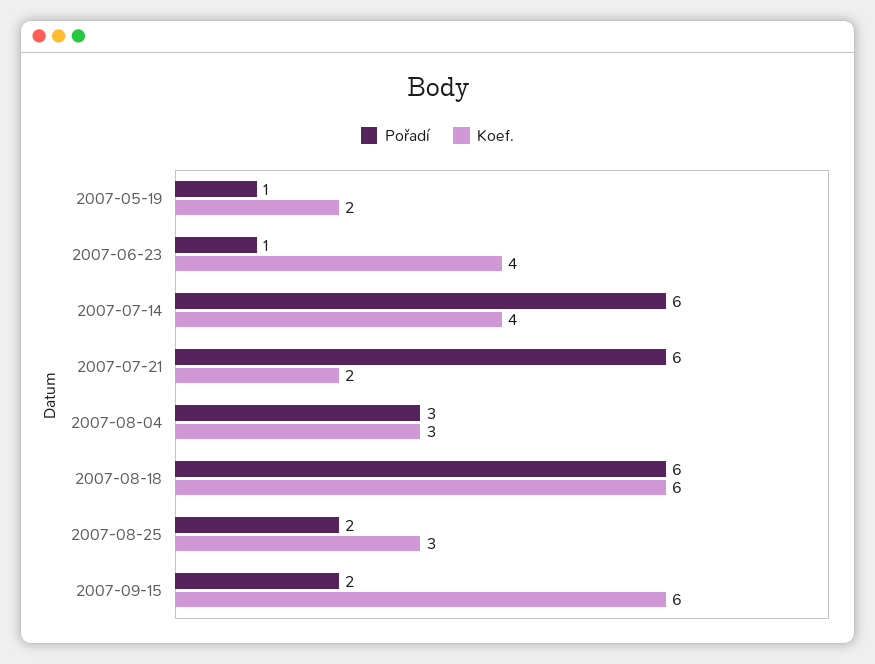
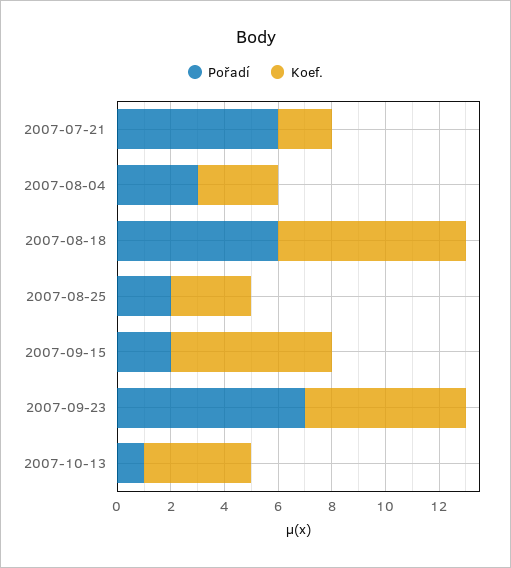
Pořadí, 2007-05-19: 1 -> none
Koef., 2007-05-19: 2 -> none
Pořadí, 2007-06-23: 1 -> none
Koef., 2007-06-23: 4 -> none
Pořadí, 2007-07-14: 6 -> none
Koef., 2007-07-14: 4 -> none
Koef., 2007-08-18: 6 -> 7
Pořadí, 2007-09-23: none -> 7
Koef., 2007-09-23: none -> 6
Pořadí, 2007-10-13: none -> 1
Koef., 2007-10-13: none -> 4

